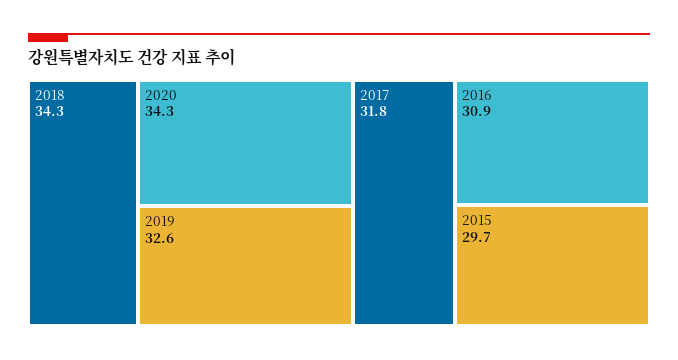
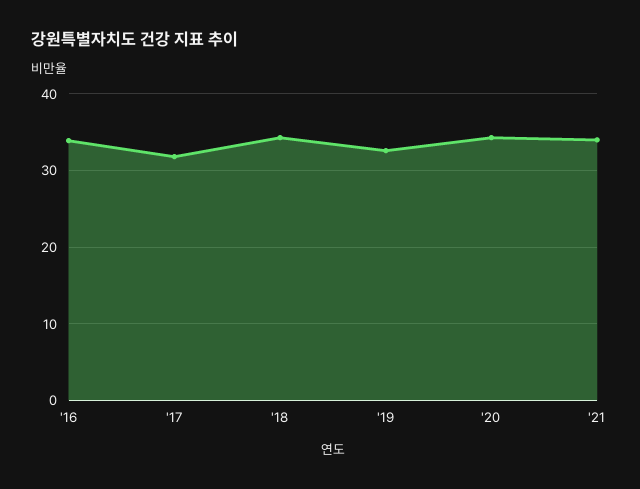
2016: 30.9 -> 34
2015: 29.7 -> none
'21: none -> 34

